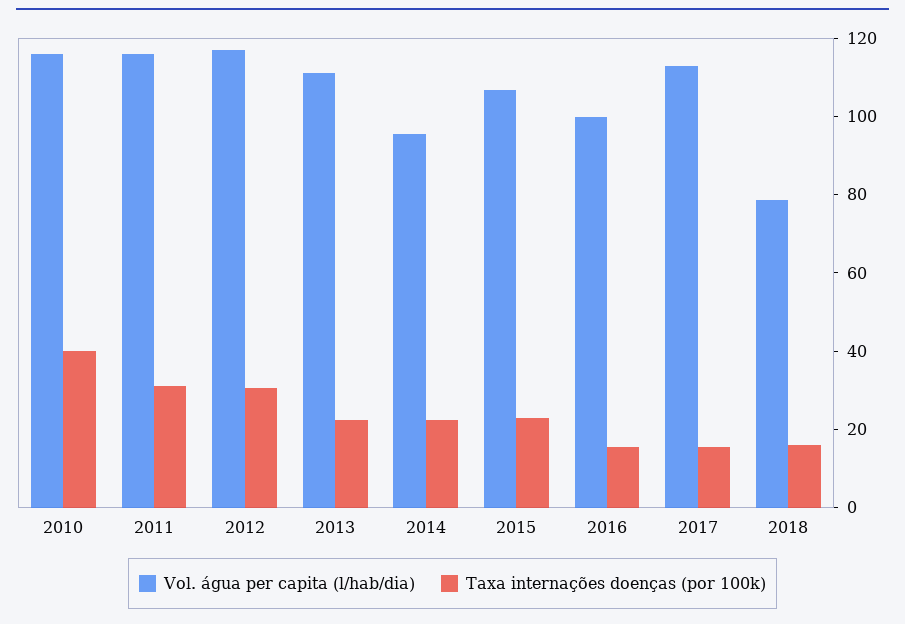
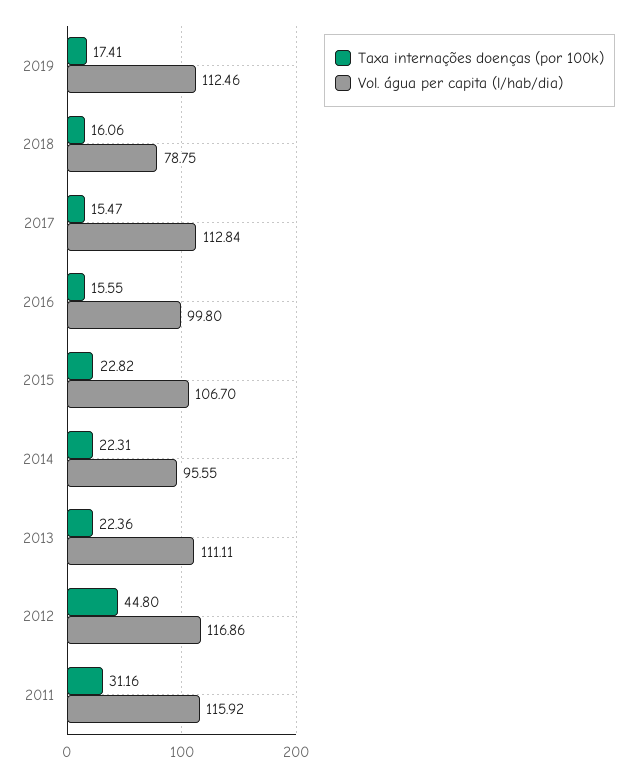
Vol. água per capita (l/hab/dia), 2010: 115 -> none
Taxa internações doenças (por 100k), 2010: 40 -> none
Taxa internações doenças (por 100k), 2012: 30 -> 44.8
Taxa internações doenças (por 100k), 2019: none -> 17.41
Vol. água per capita (l/hab/dia), 2019: none -> 112.46

